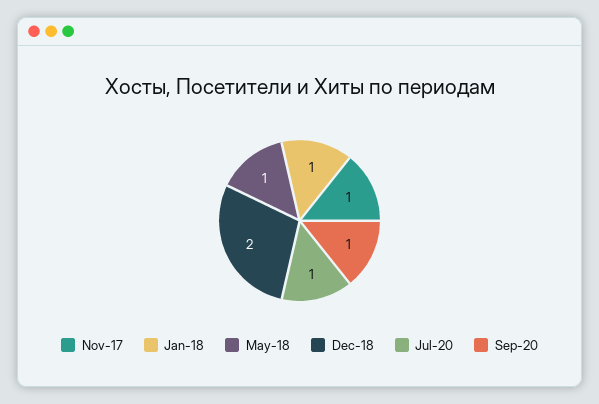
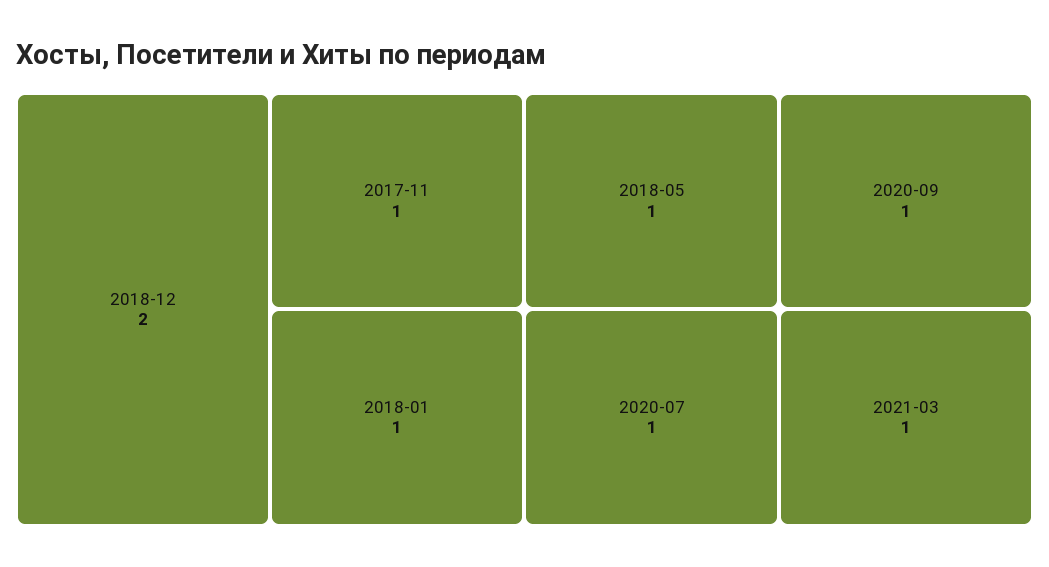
2021-03: none -> 1

